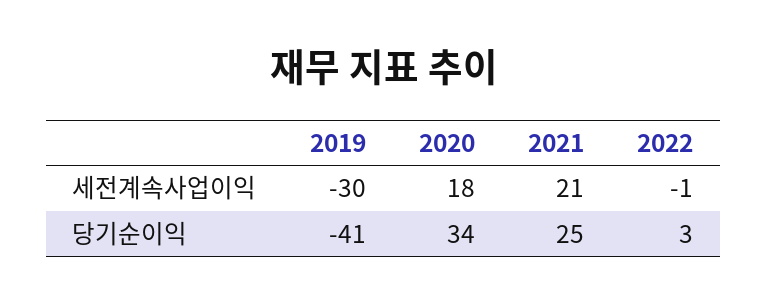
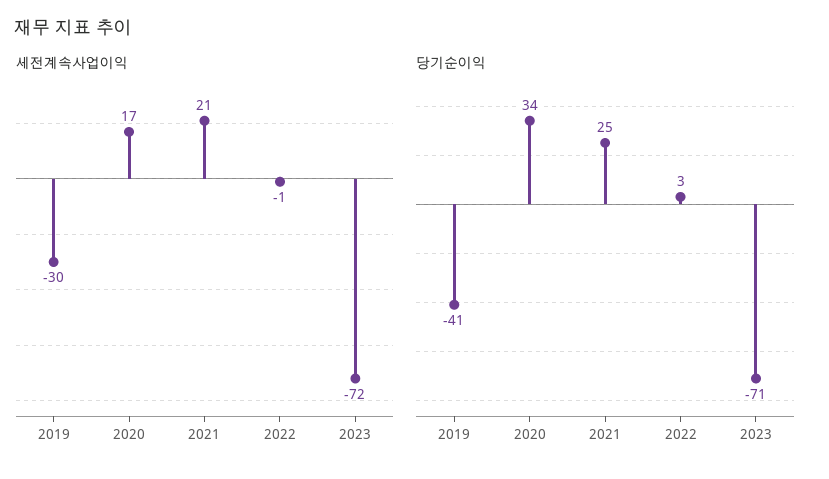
세전계속사업이익, 2020: 18 -> 17
세전계속사업이익, 2023: none -> -72
당기순이익, 2023: none -> -71

